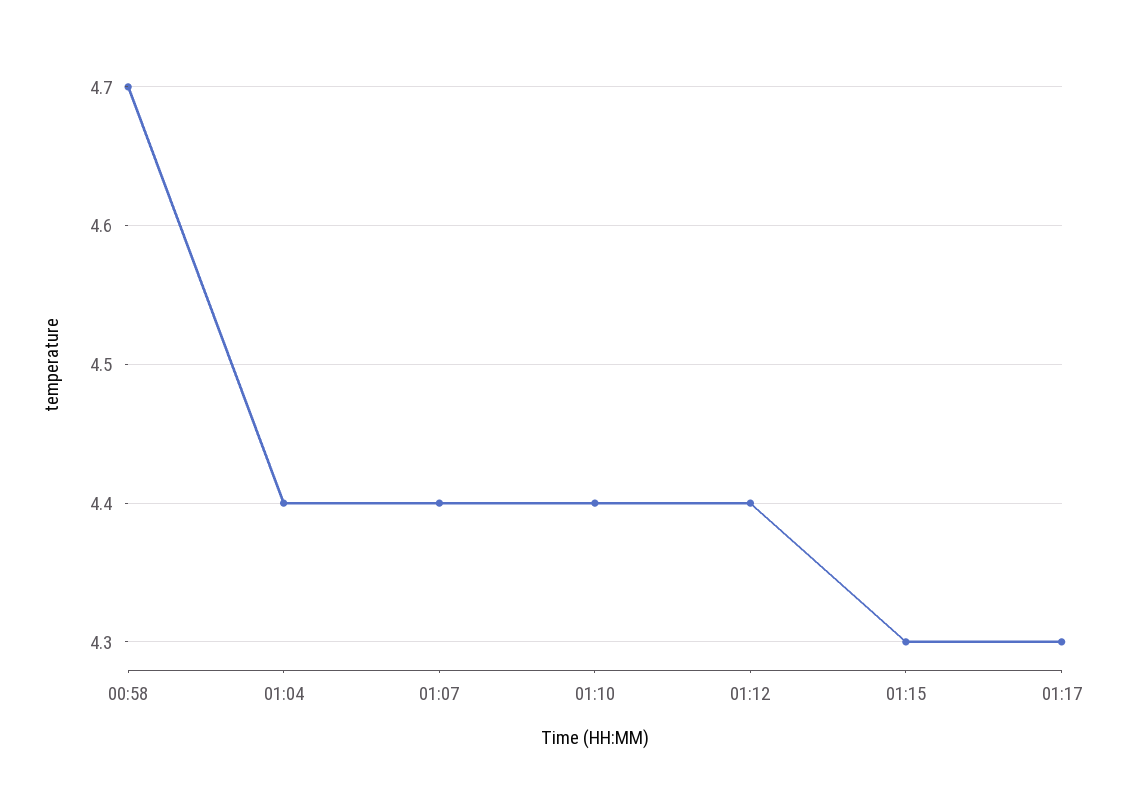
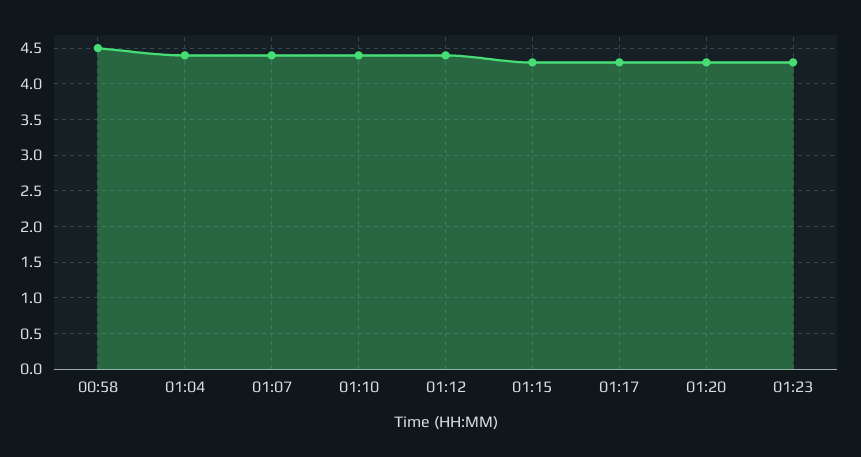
00:58: 4.7 -> 4.5
01:20: none -> 4.3
01:23: none -> 4.3

